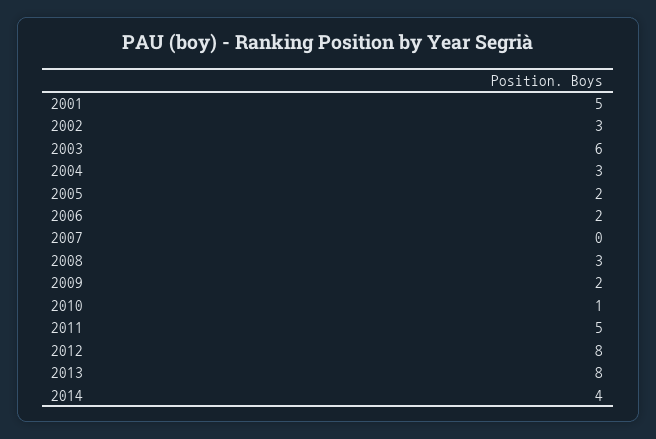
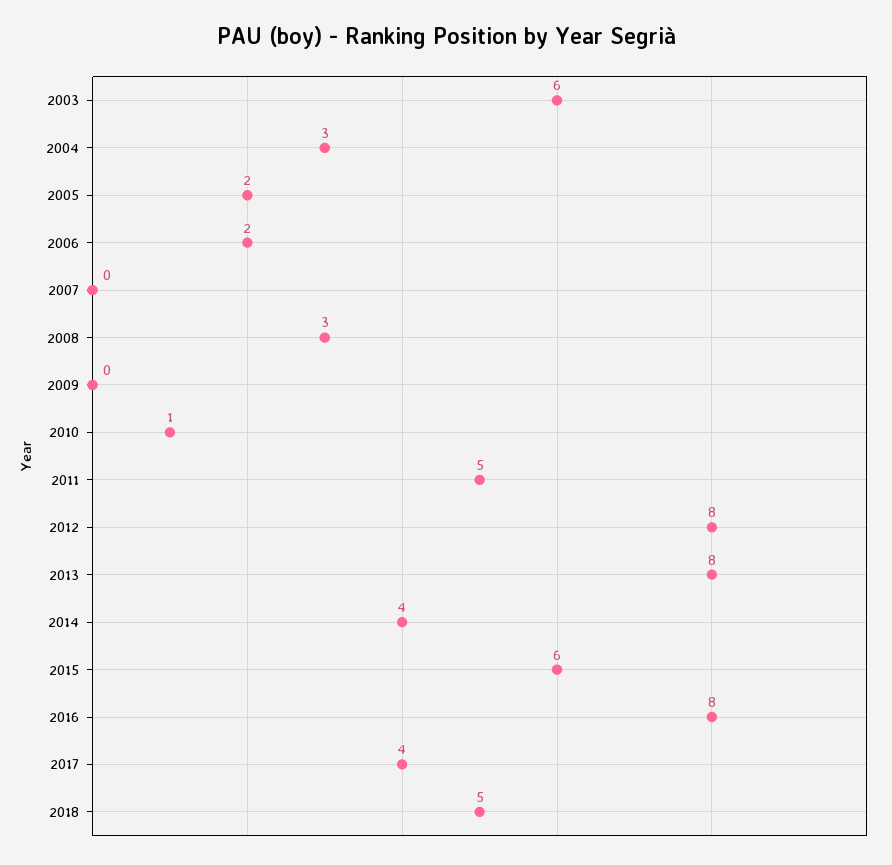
2001: 5 -> none
2002: 3 -> none
2009: 2 -> 0
2015: none -> 6
2016: none -> 8
2017: none -> 4
2018: none -> 5

